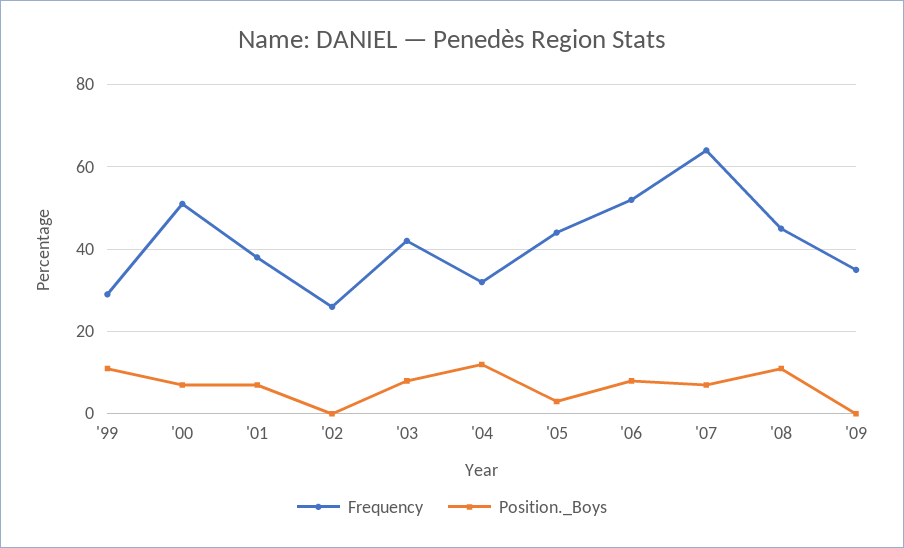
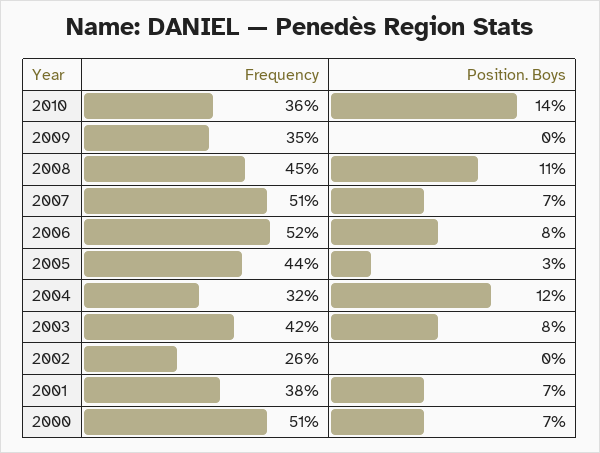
Frequency, '99: 30 -> none
Position._Boys, '99: 10 -> none
Frequency, '07: 65 -> 51
Frequency, 2010: none -> 36
Position._Boys, 2010: none -> 14

